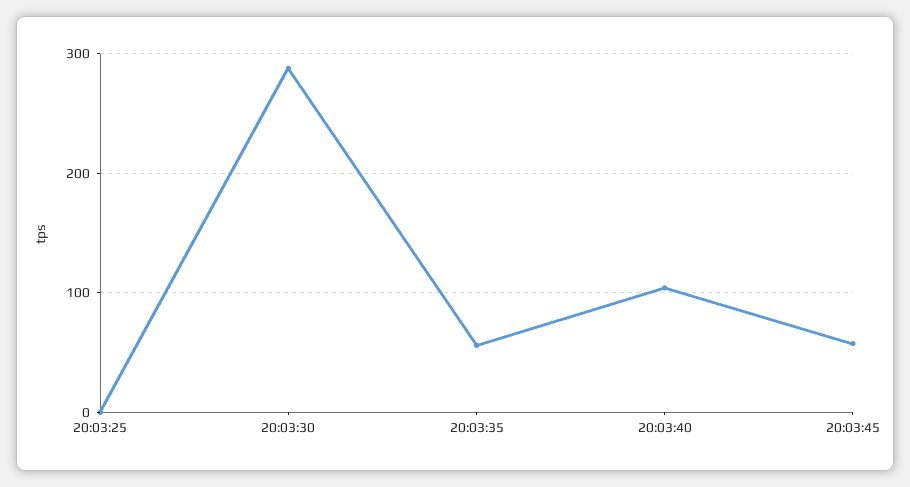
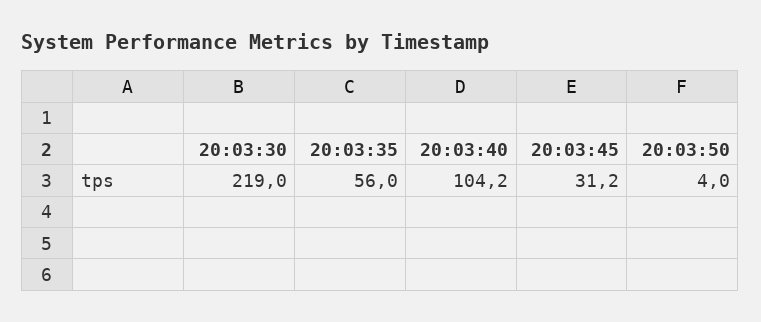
20:03:25: 0 -> none
20:03:30: 290 -> 219
20:03:45: 60 -> 31.2
20:03:50: none -> 4

